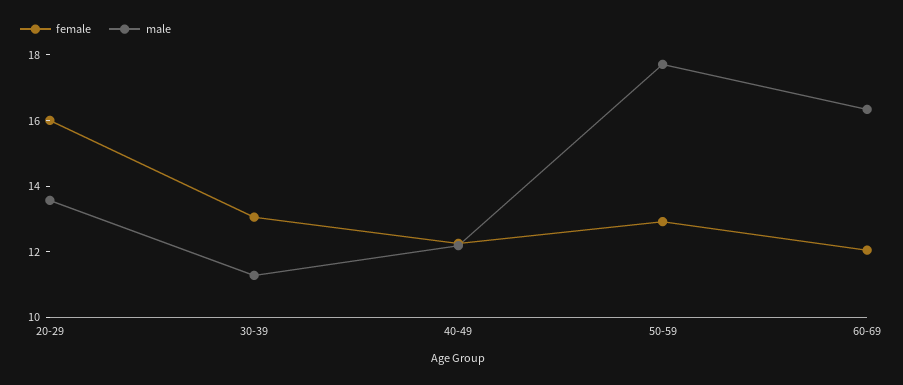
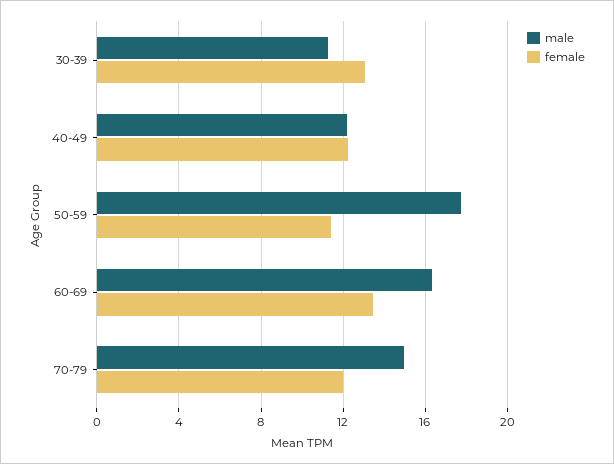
female, 20-29: 16 -> none
male, 20-29: 13.5 -> none
female, 50-59: 13 -> 11.5
female, 60-69: 12 -> 13.5
male, 70-79: none -> 15
female, 70-79: none -> 12

